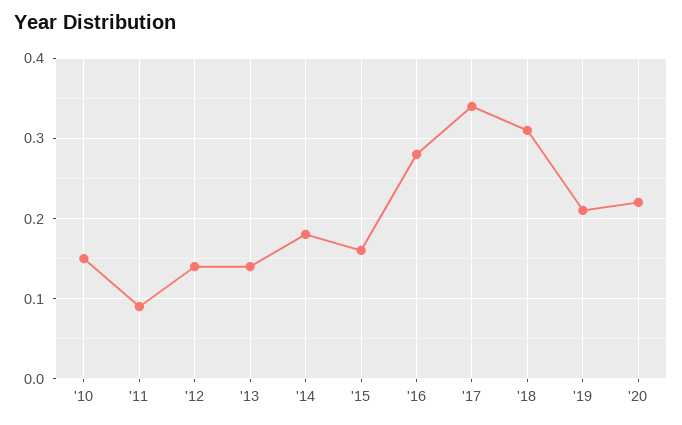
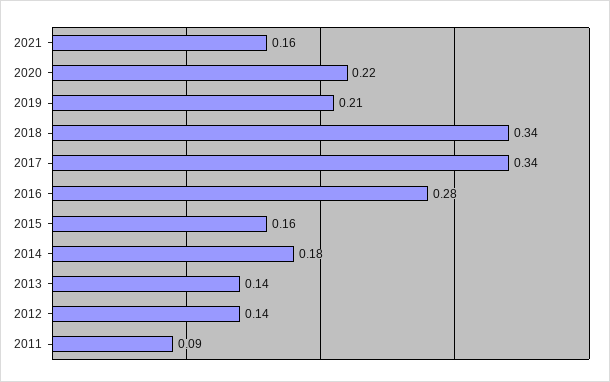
'10: 0.15 -> none
'18: 0.31 -> 0.34
2021: none -> 0.16

